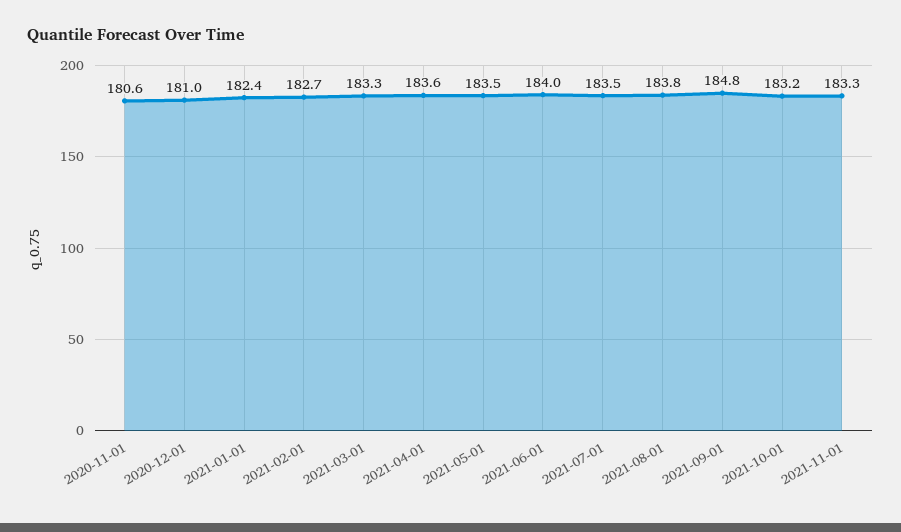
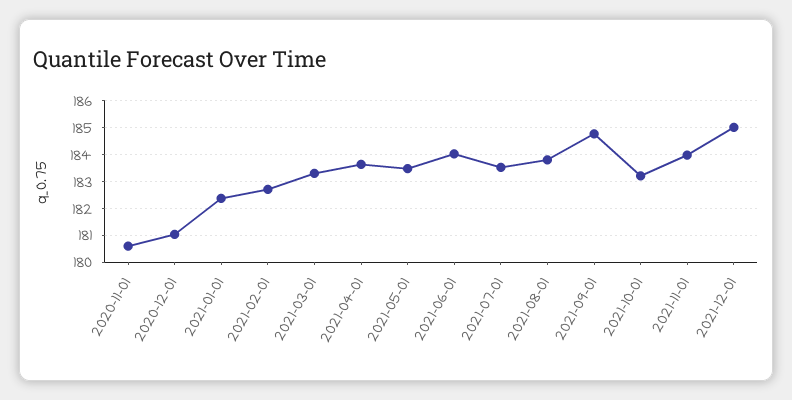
2021-11-01: 183.3 -> 184
2021-12-01: none -> 185

